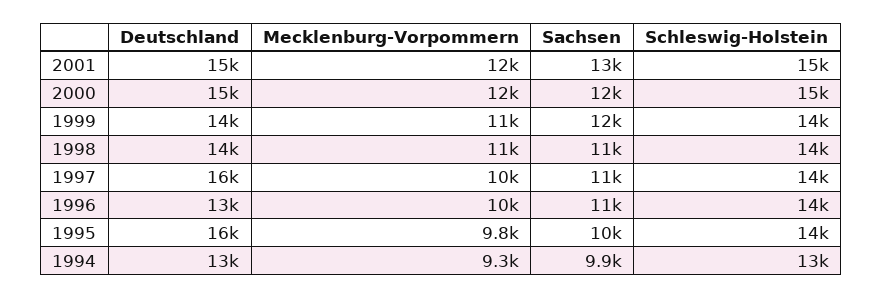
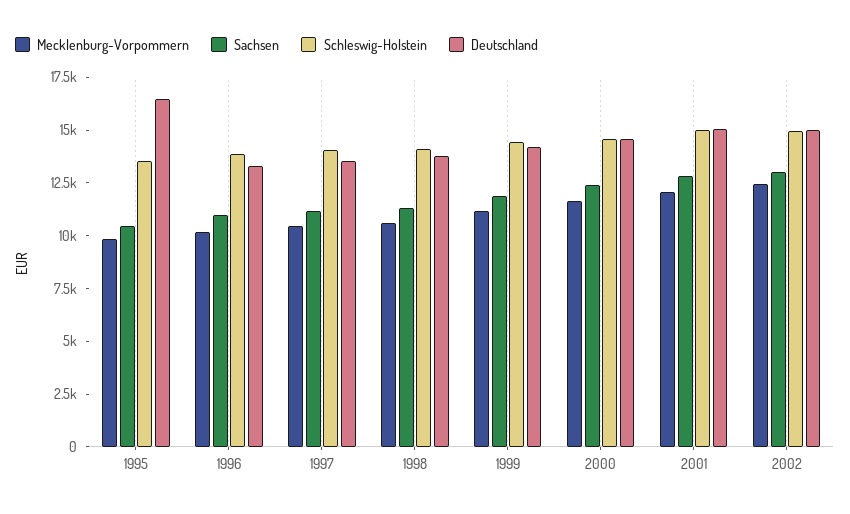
Deutschland, 1997: 16000 -> 13500
Deutschland, 1994: 13000 -> none
Mecklenburg-Vorpommern, 1994: 9300 -> none
Sachsen, 1994: 9900 -> none
Schleswig-Holstein, 1994: 13000 -> none
Mecklenburg-Vorpommern, 2002: none -> 12500
Sachsen, 2002: none -> 13000
Schleswig-Holstein, 2002: none -> 15000
Deutschland, 2002: none -> 15000

